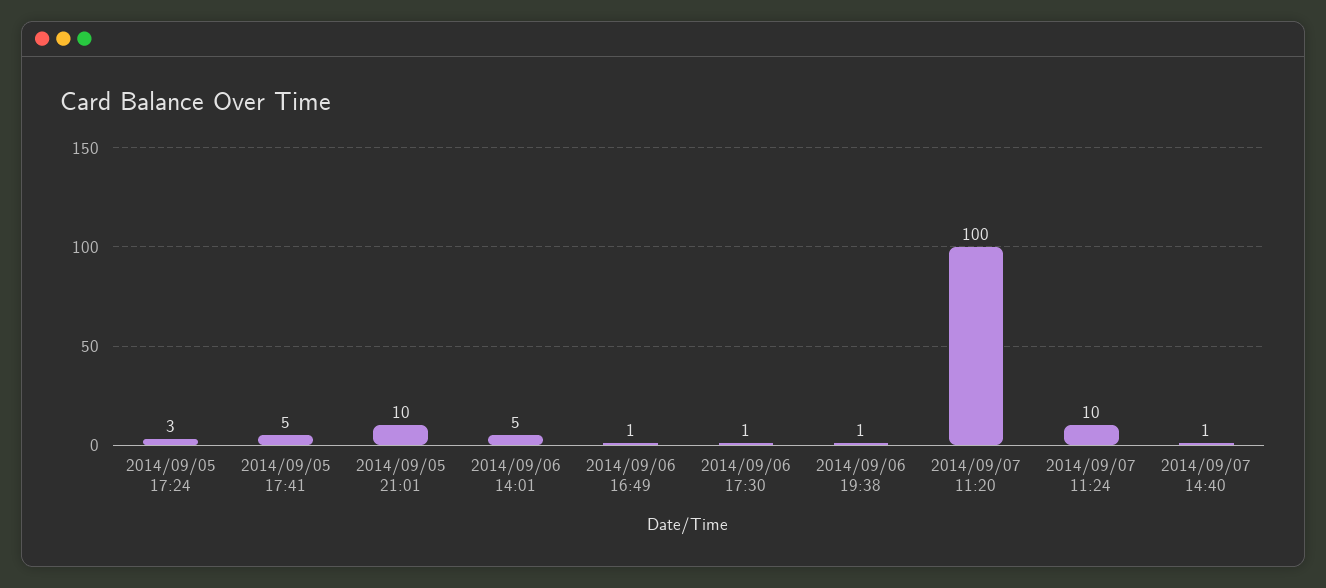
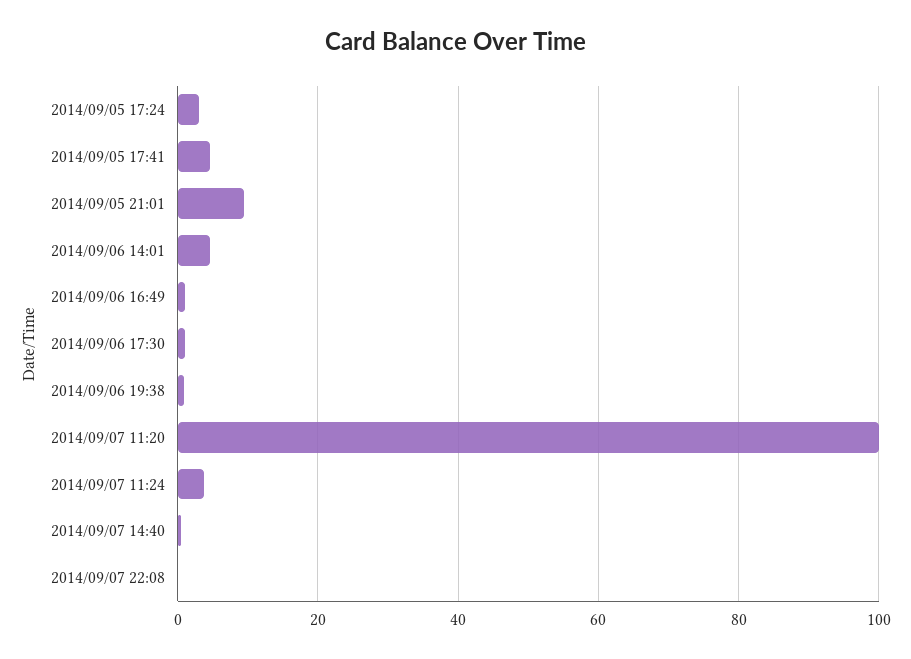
2014/09/07 11:24: 10 -> 4
2014/09/07 22:08: none -> 0

